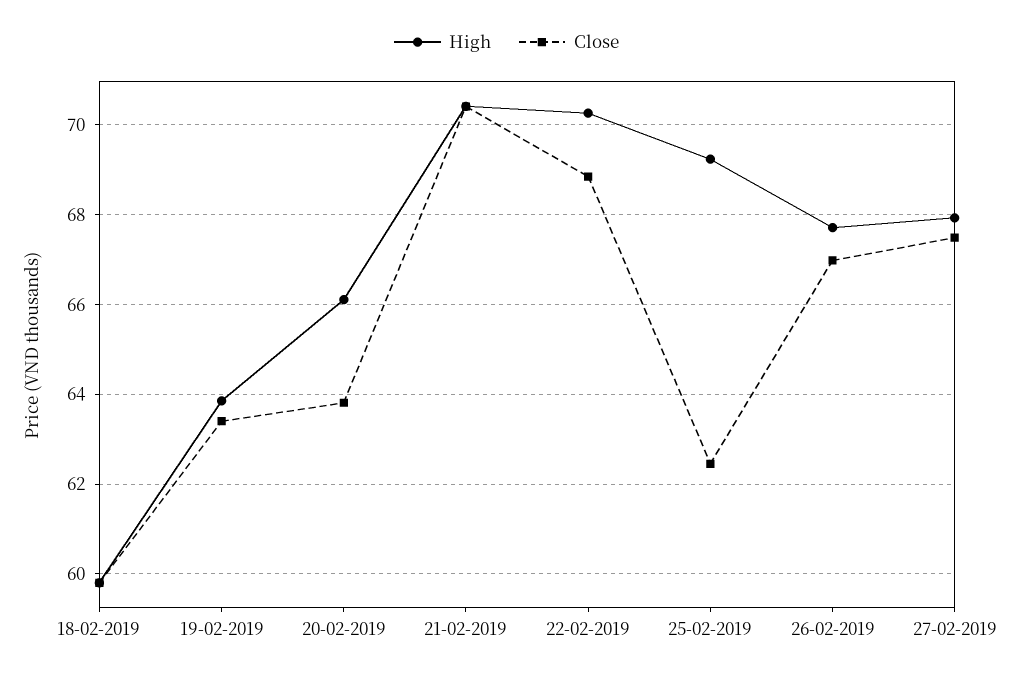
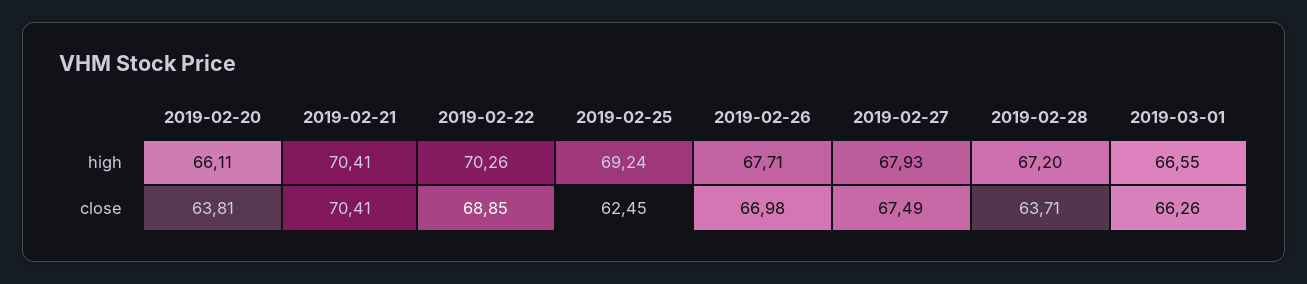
High, 18-02-2019: 59.8 -> none
Close, 18-02-2019: 59.8 -> none
High, 19-02-2019: 63.8 -> none
Close, 19-02-2019: 63.4 -> none
High, 2019-02-28: none -> 67.2
High, 2019-03-01: none -> 66.55
Close, 2019-02-28: none -> 63.71
Close, 2019-03-01: none -> 66.26

